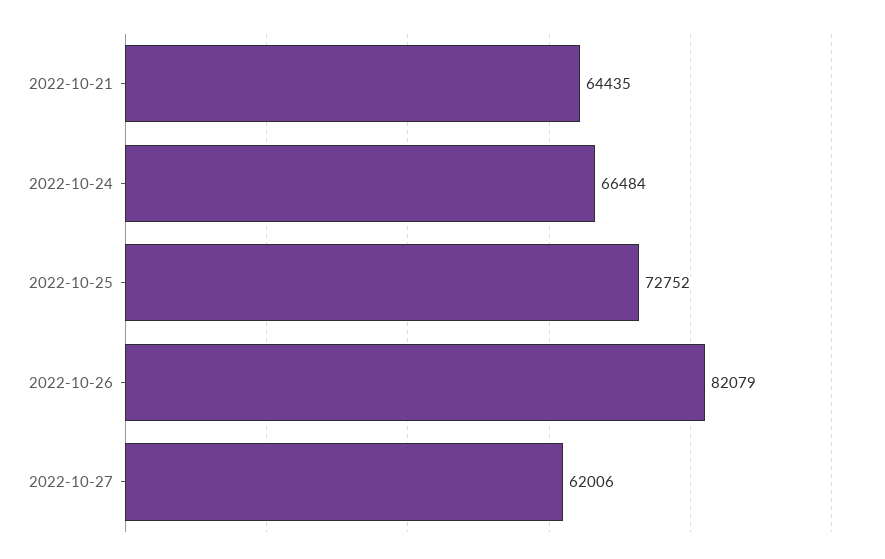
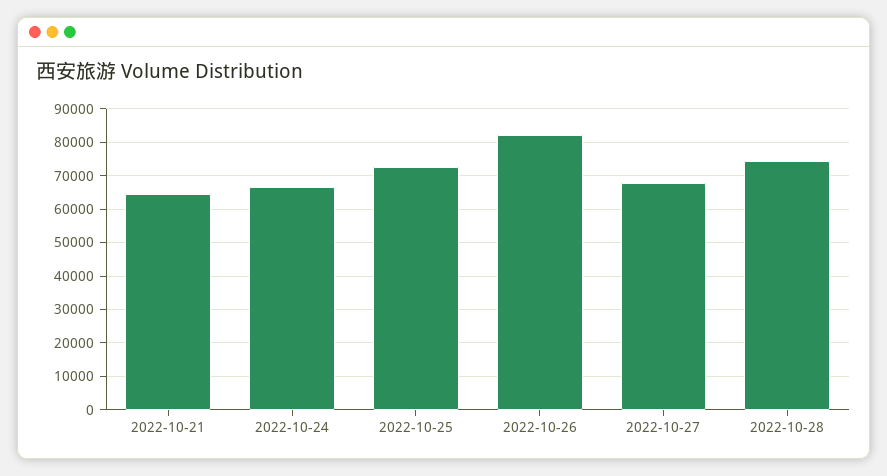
2022-10-27: 62006 -> 68000
2022-10-28: none -> 74000

